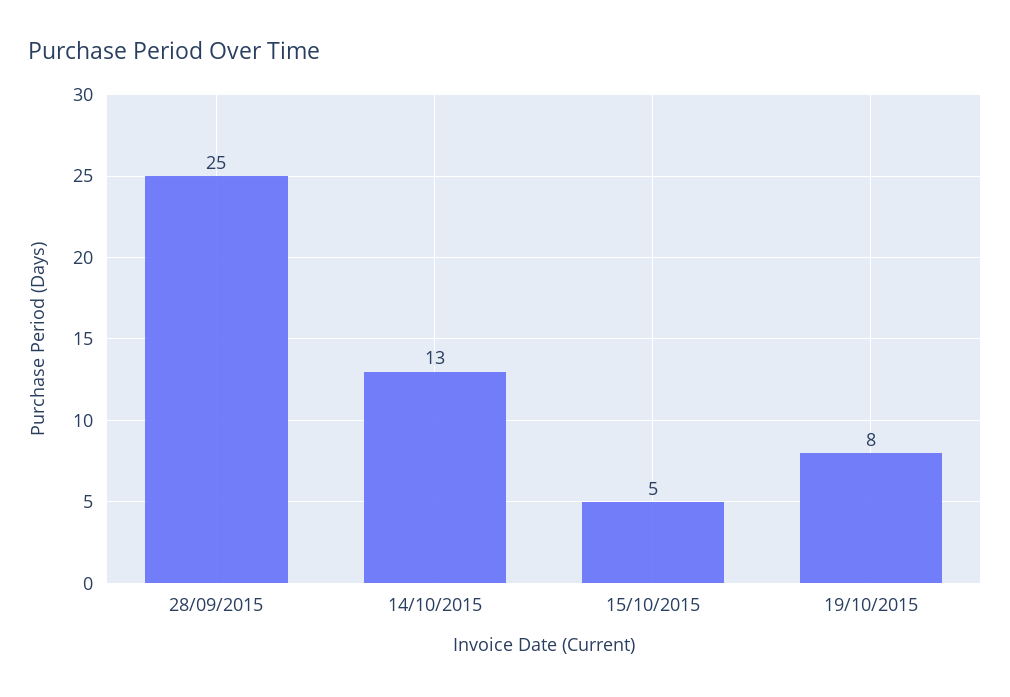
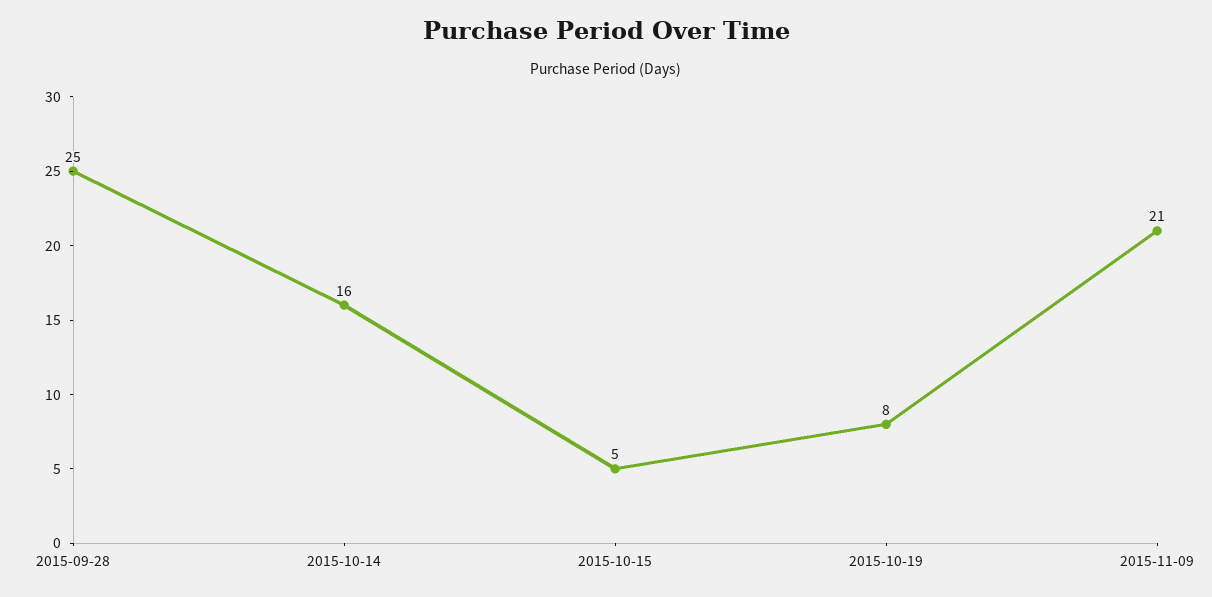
14/10/2015: 13 -> 16
2015-11-09: none -> 21

